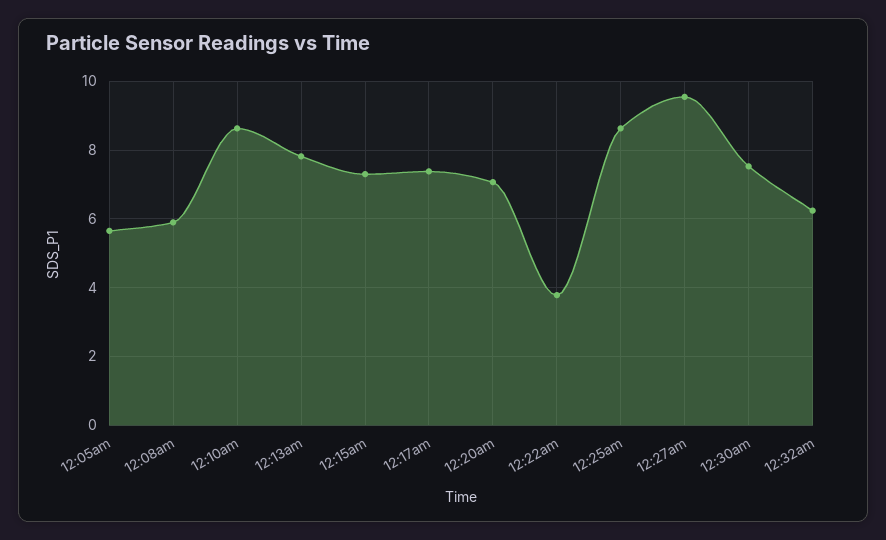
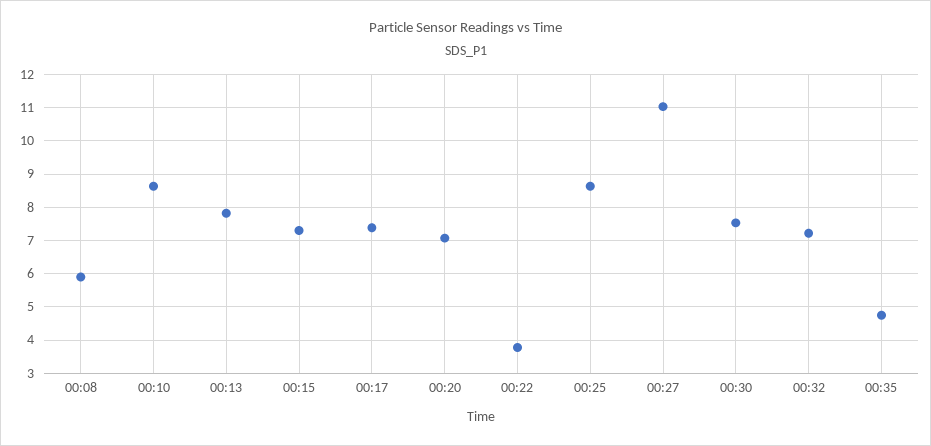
12:05am: 5.6 -> none
12:27am: 9.6 -> 11
12:32am: 6.2 -> 7.2
00:35: none -> 4.8

